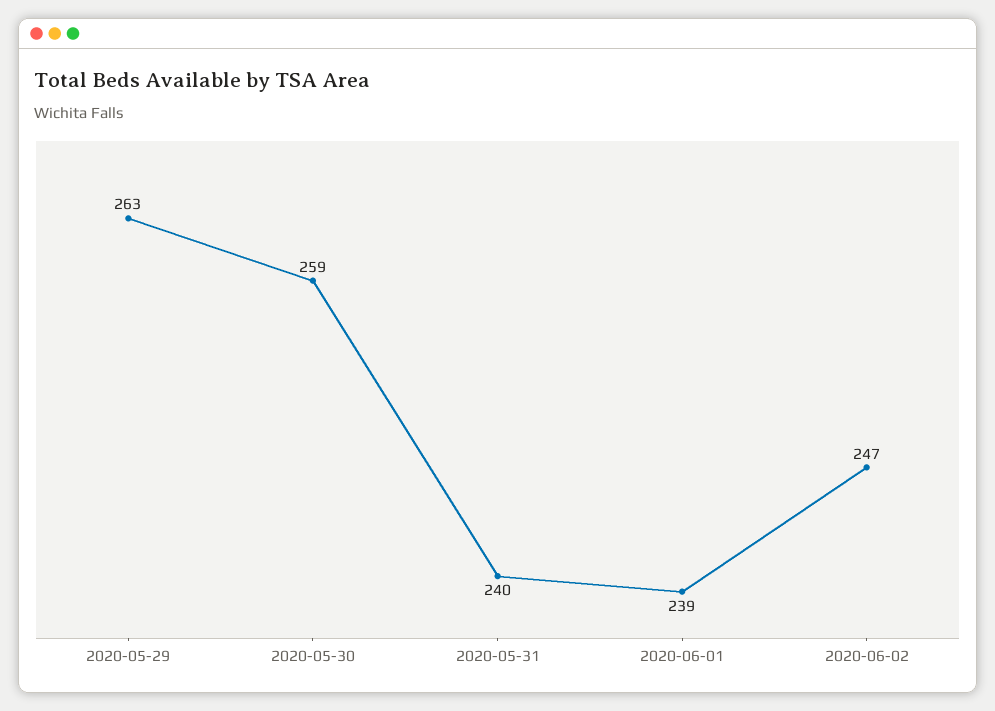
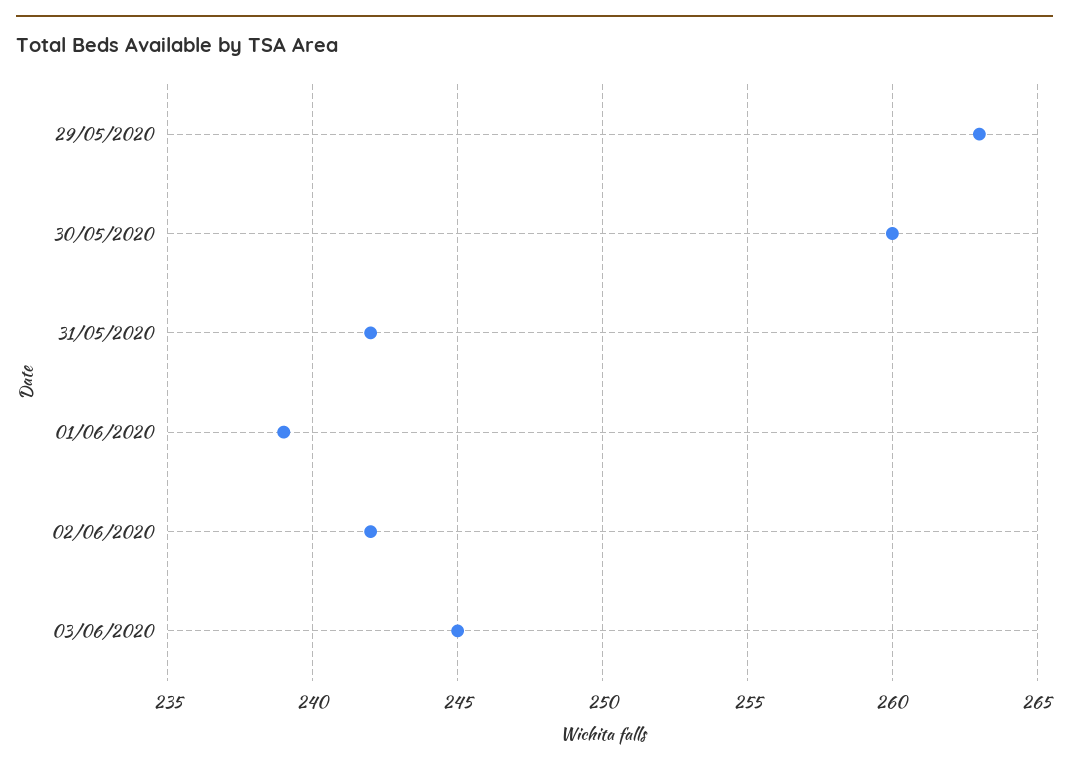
2020-05-30: 259 -> 260
2020-05-31: 240 -> 242
2020-06-02: 247 -> 242
03/06/2020: none -> 245

